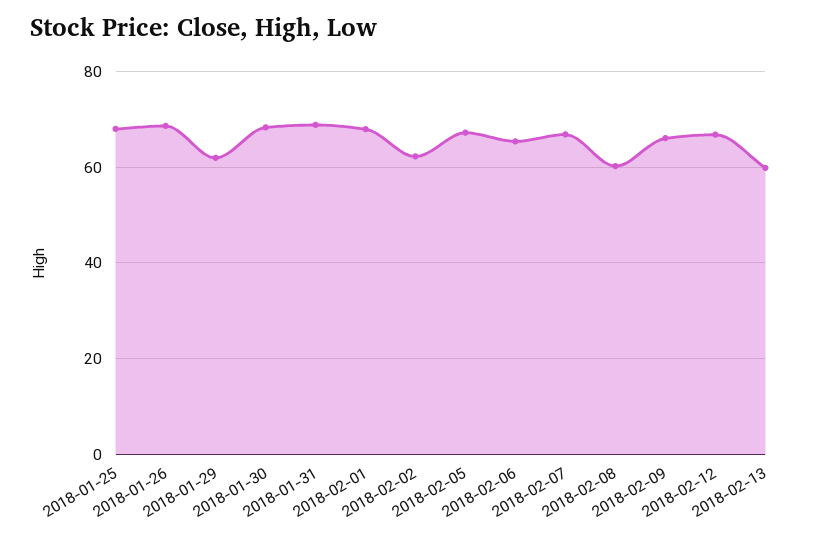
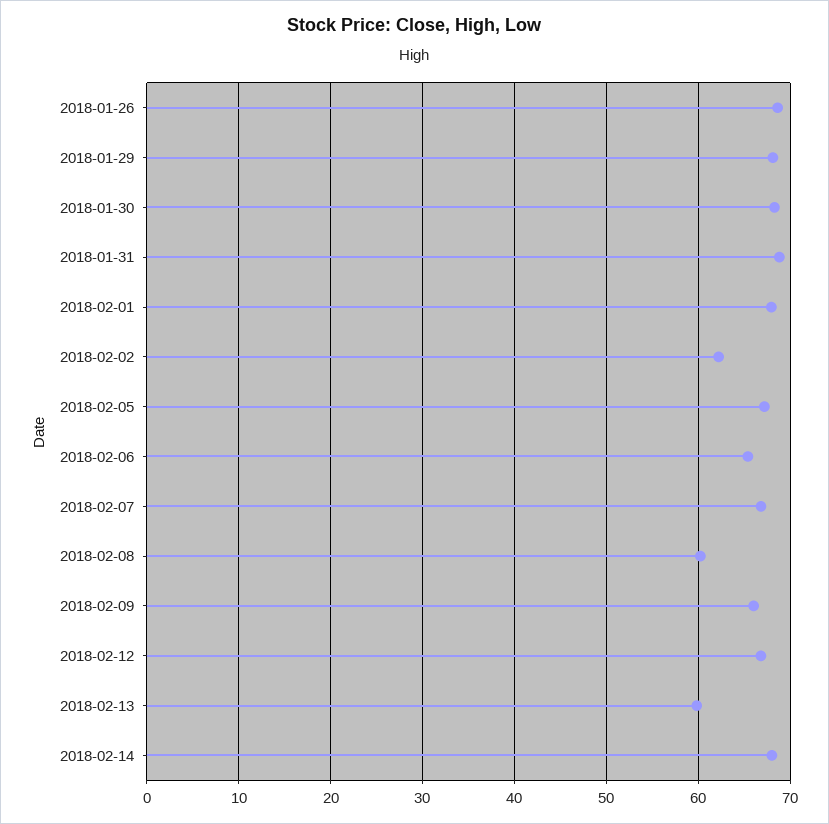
2018-01-25: 68 -> none
2018-01-29: 62 -> 68
2018-02-14: none -> 68

